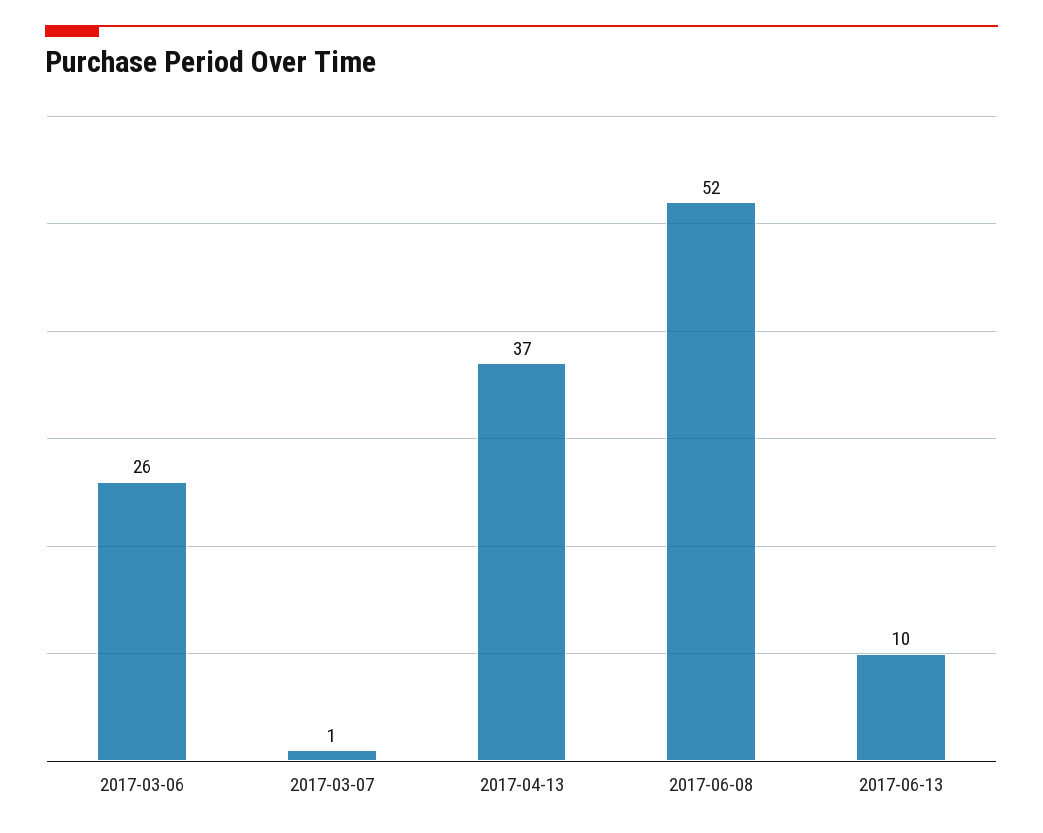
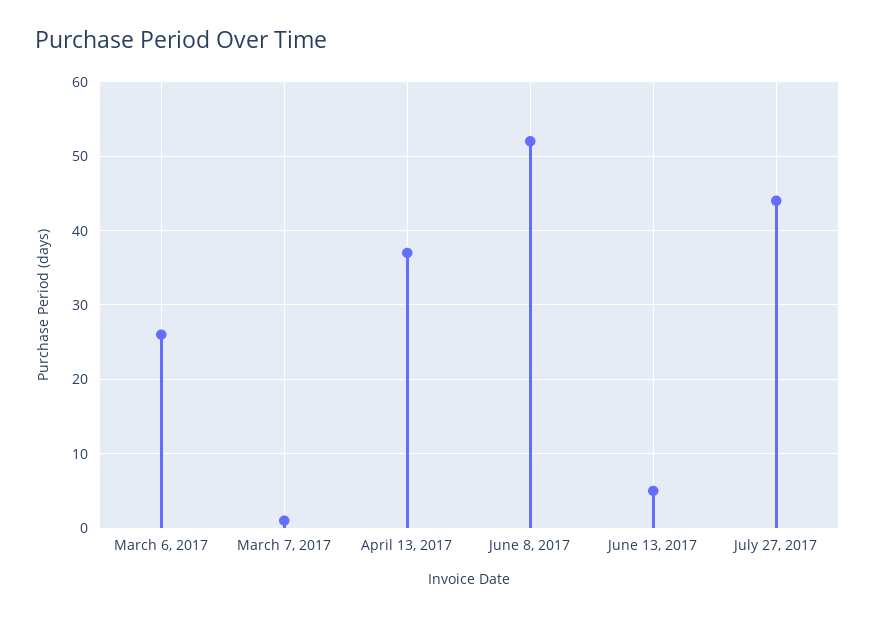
2017-06-13: 10 -> 5
July 27, 2017: none -> 44

